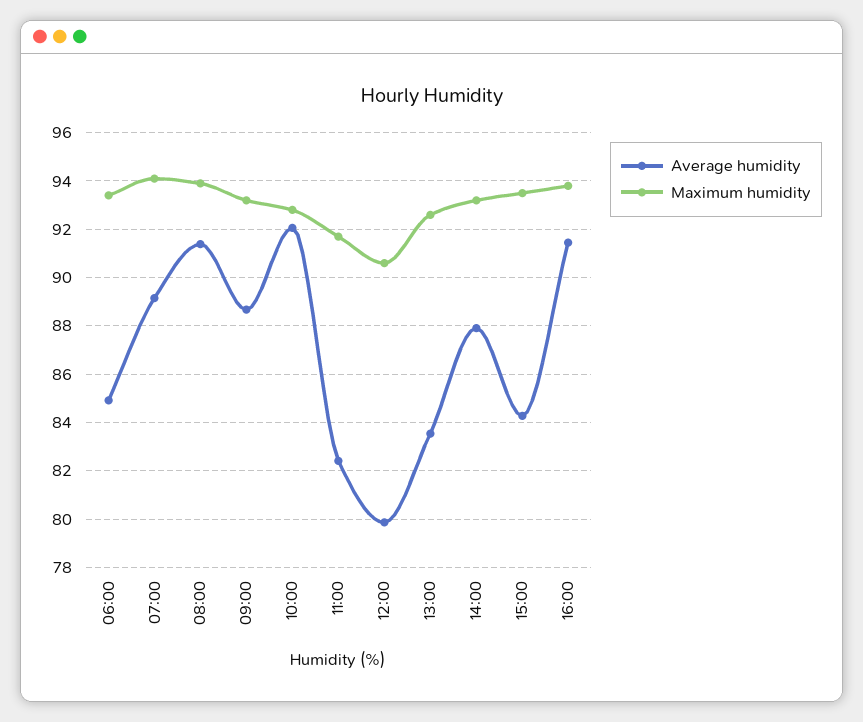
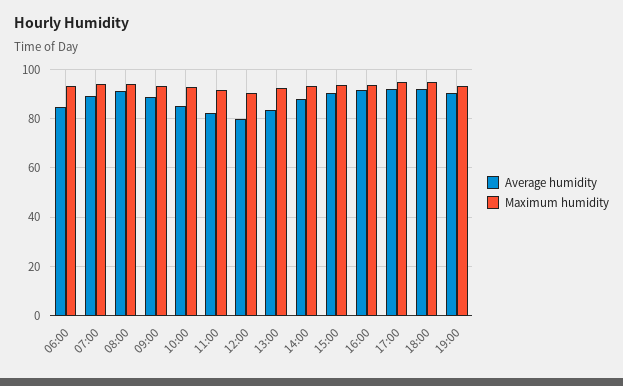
Average humidity, 10:00: 92 -> 85
Average humidity, 15:00: 84.25 -> 90
Average humidity, 17:00: none -> 92.5
Maximum humidity, 17:00: none -> 95
Average humidity, 18:00: none -> 92.5
Maximum humidity, 18:00: none -> 95
Average humidity, 19:00: none -> 90
Maximum humidity, 19:00: none -> 92.5

